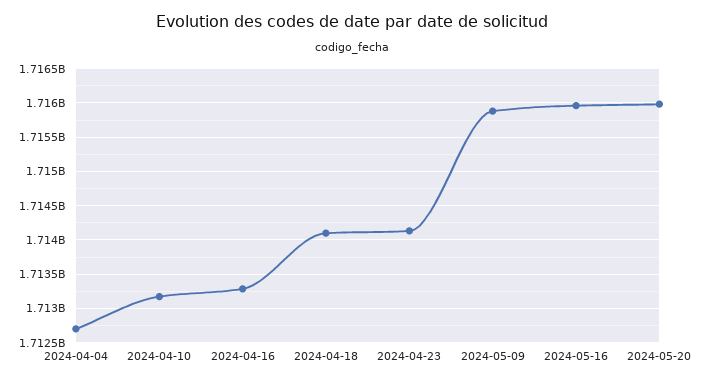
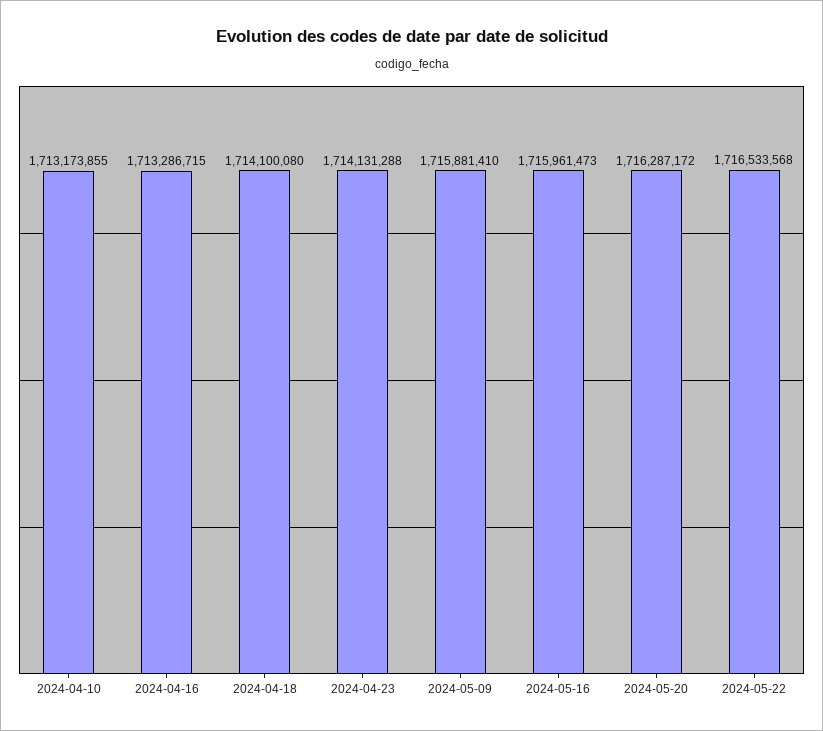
2024-04-04: 1712700000 -> none
2024-05-20: 1716000000 -> 1716287172
2024-05-22: none -> 1716533568

